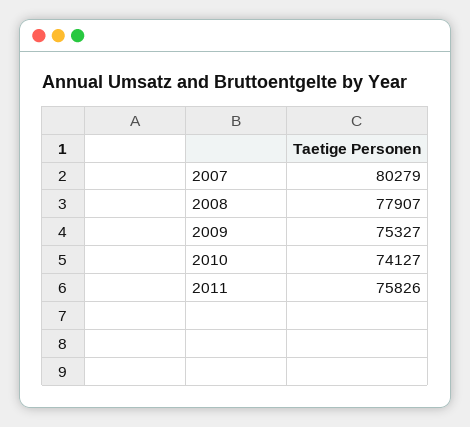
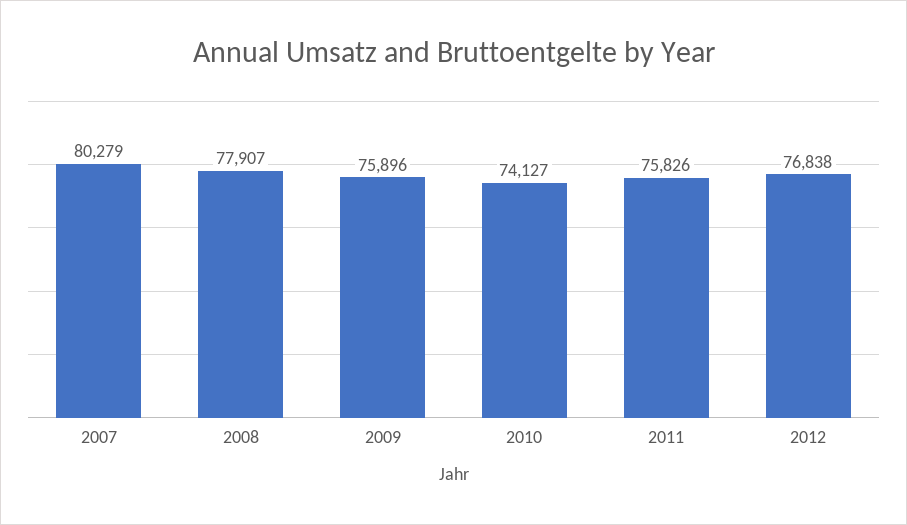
2009: 75327 -> 75896
2012: none -> 76838

